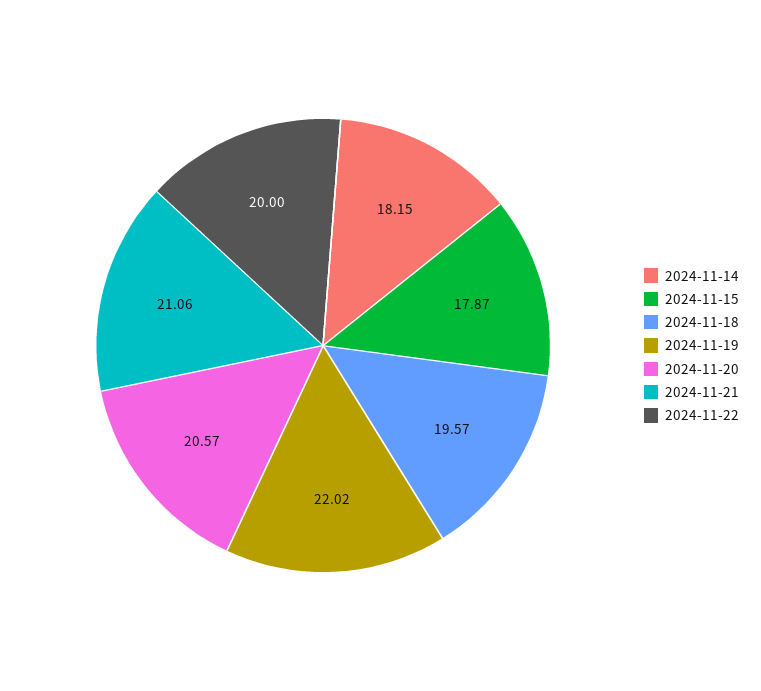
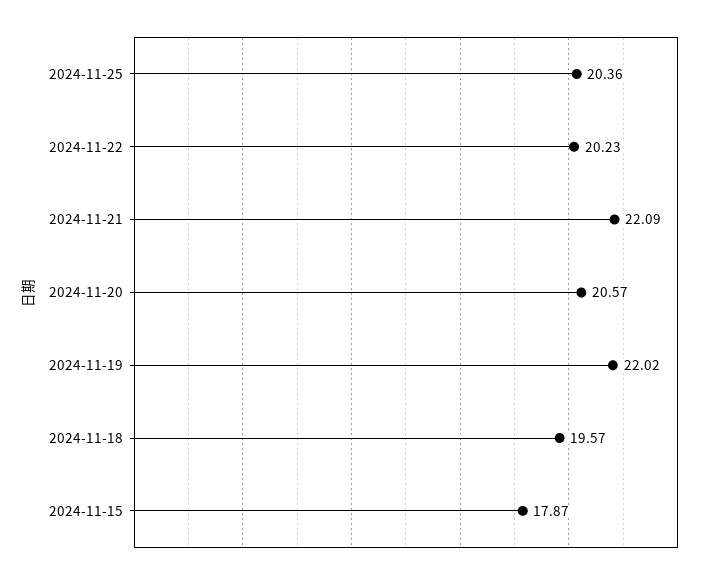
2024-11-14: 18.15 -> none
2024-11-21: 21.06 -> 22.09
2024-11-22: 20 -> 20.23
2024-11-25: none -> 20.36

